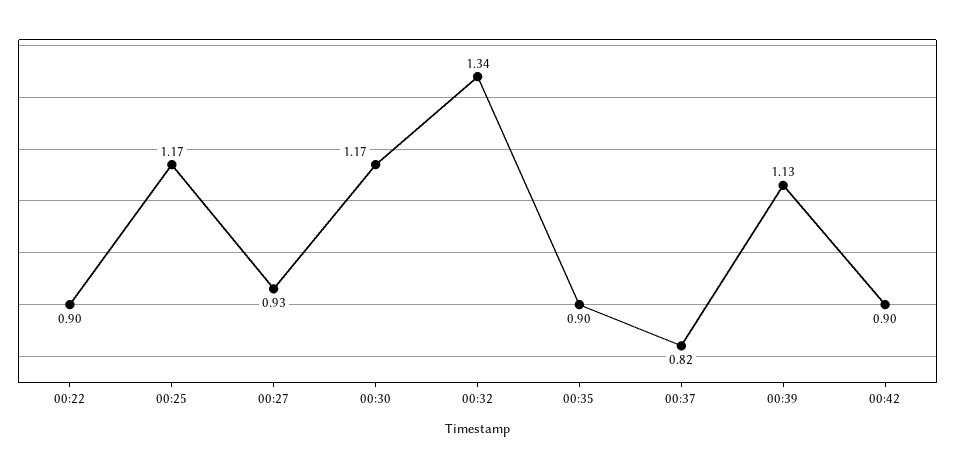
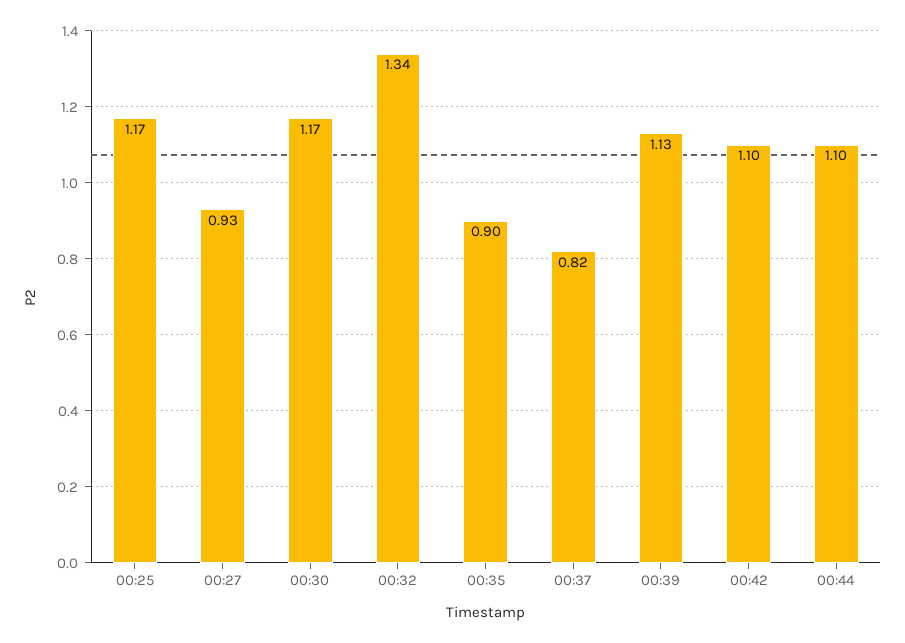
00:22: 0.9 -> none
00:42: 0.9 -> 1.1
00:44: none -> 1.1

